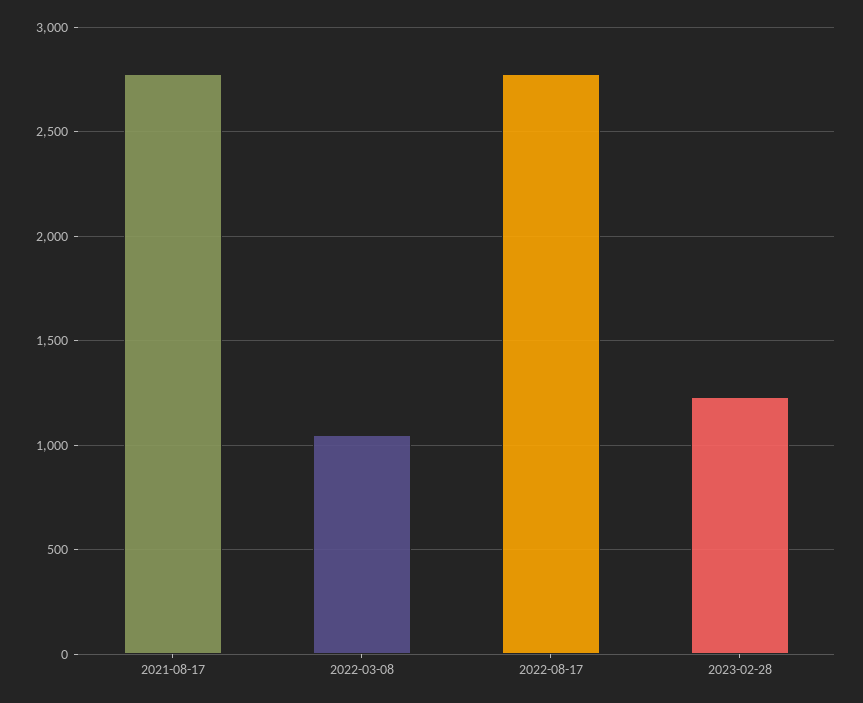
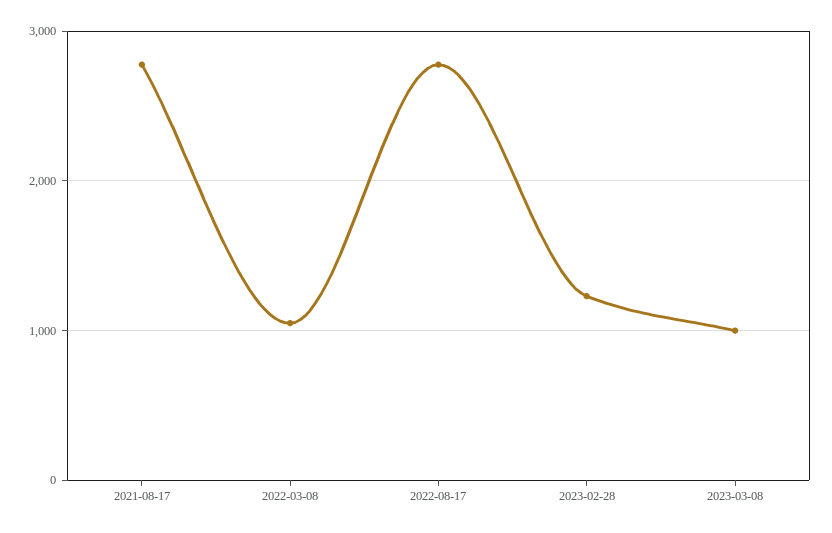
2023-03-08: none -> 1000

